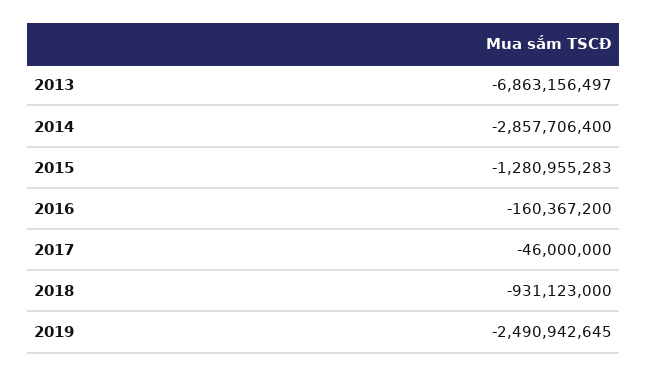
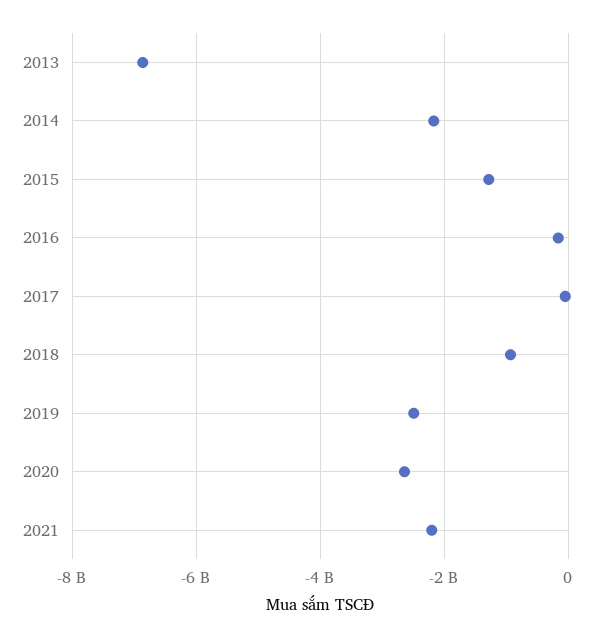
2014: -2857706400 -> -2200000000
2020: none -> -2600000000
2021: none -> -2200000000

